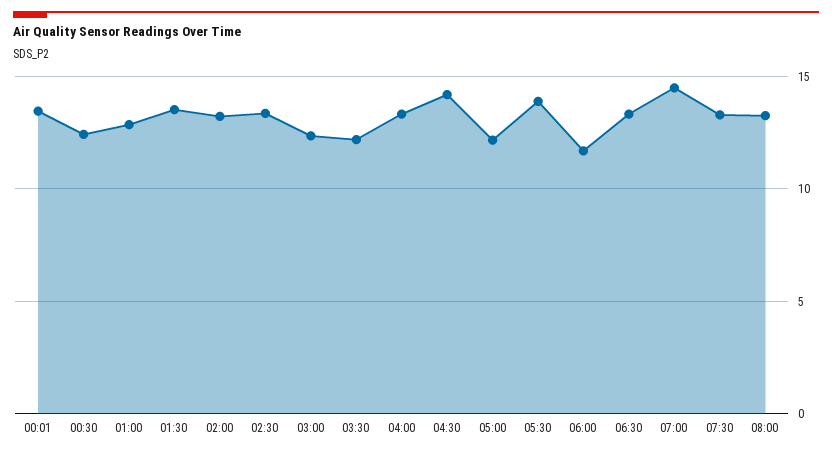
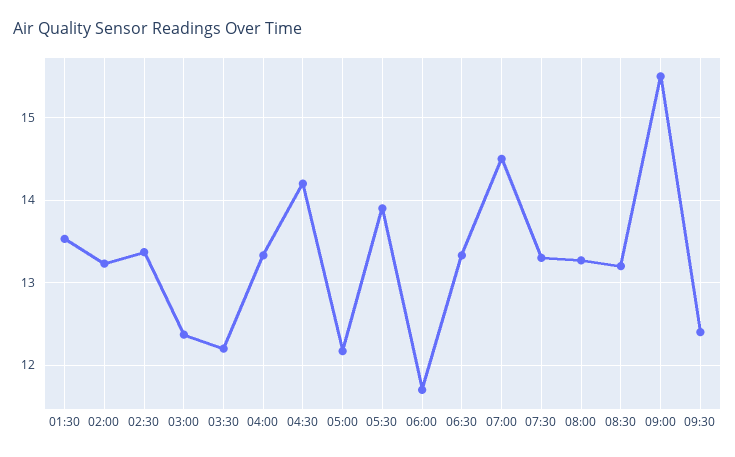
00:01: 13.5 -> none
00:30: 12.5 -> none
01:00: 13 -> none
08:30: none -> 13.2
09:00: none -> 15.5
09:30: none -> 12.4

